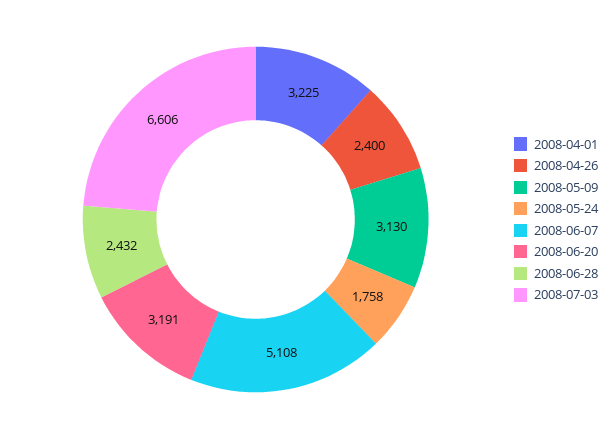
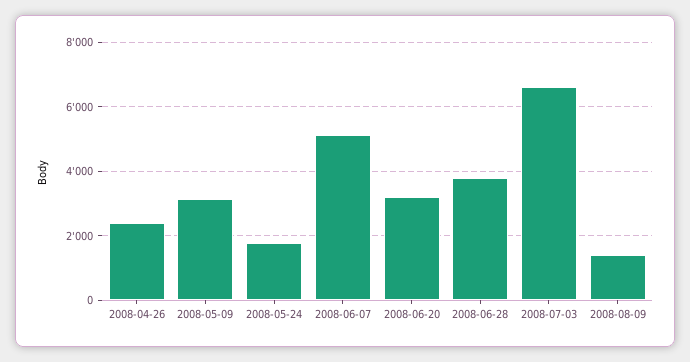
2008-04-01: 3225 -> none
2008-06-28: 2432 -> 3800
2008-08-09: none -> 1400

